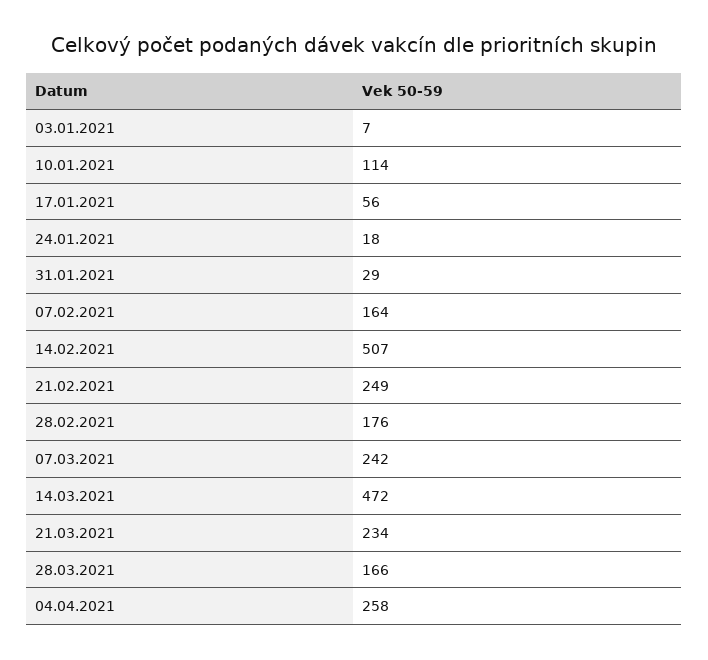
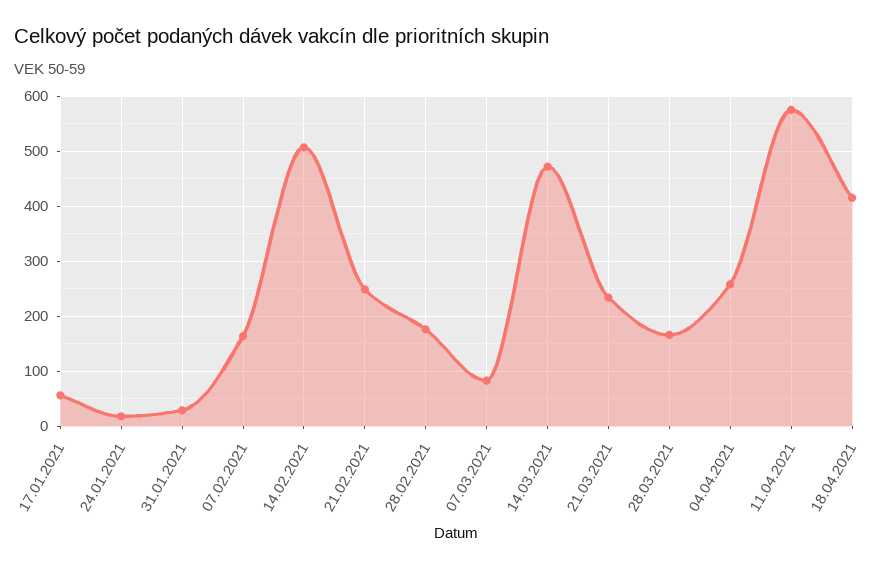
03.01.2021: 7 -> none
10.01.2021: 114 -> none
07.03.2021: 242 -> 80
11.04.2021: none -> 580
18.04.2021: none -> 420

